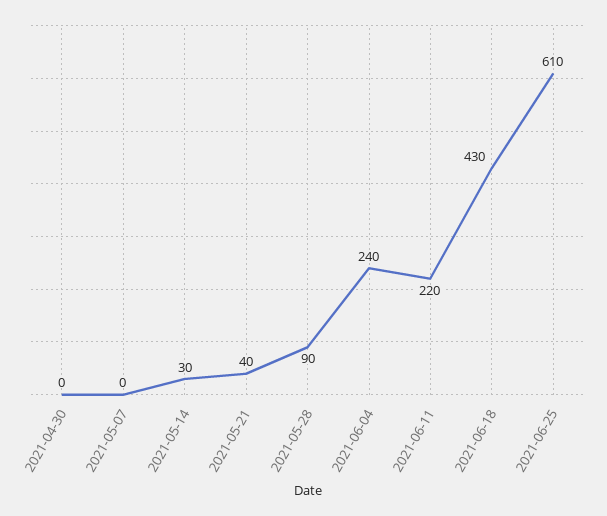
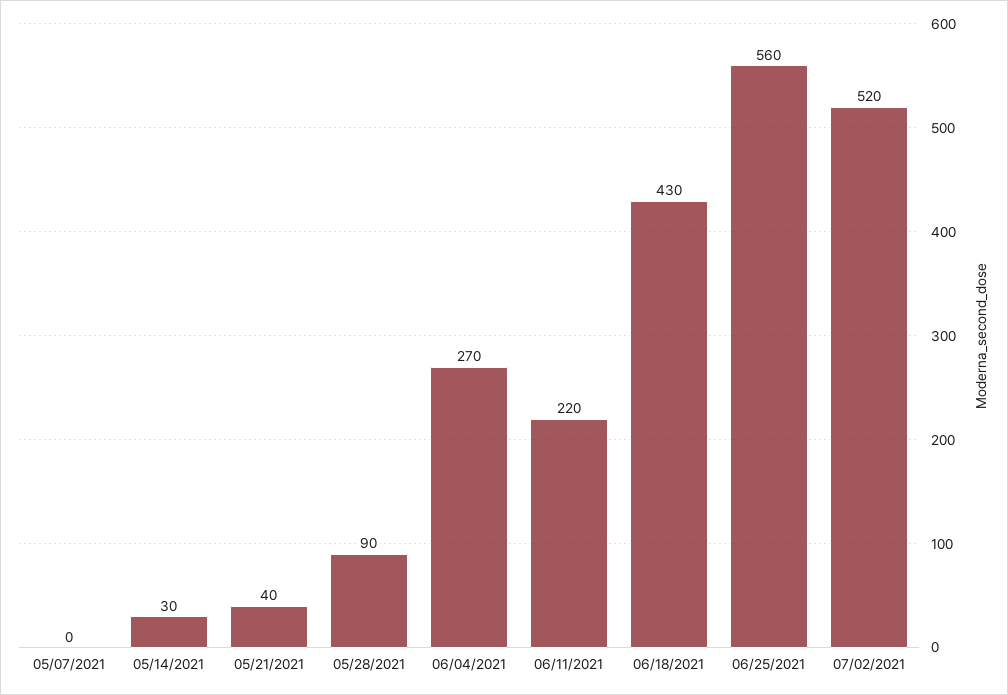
2021-04-30: 0 -> none
2021-06-04: 240 -> 270
2021-06-25: 610 -> 560
07/02/2021: none -> 520

